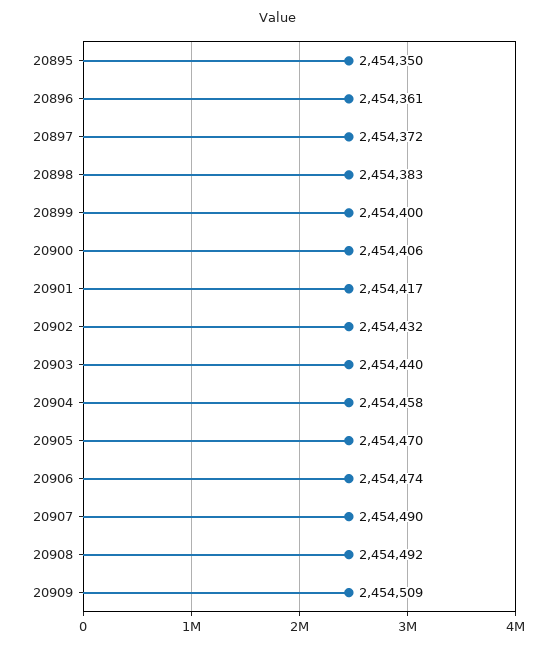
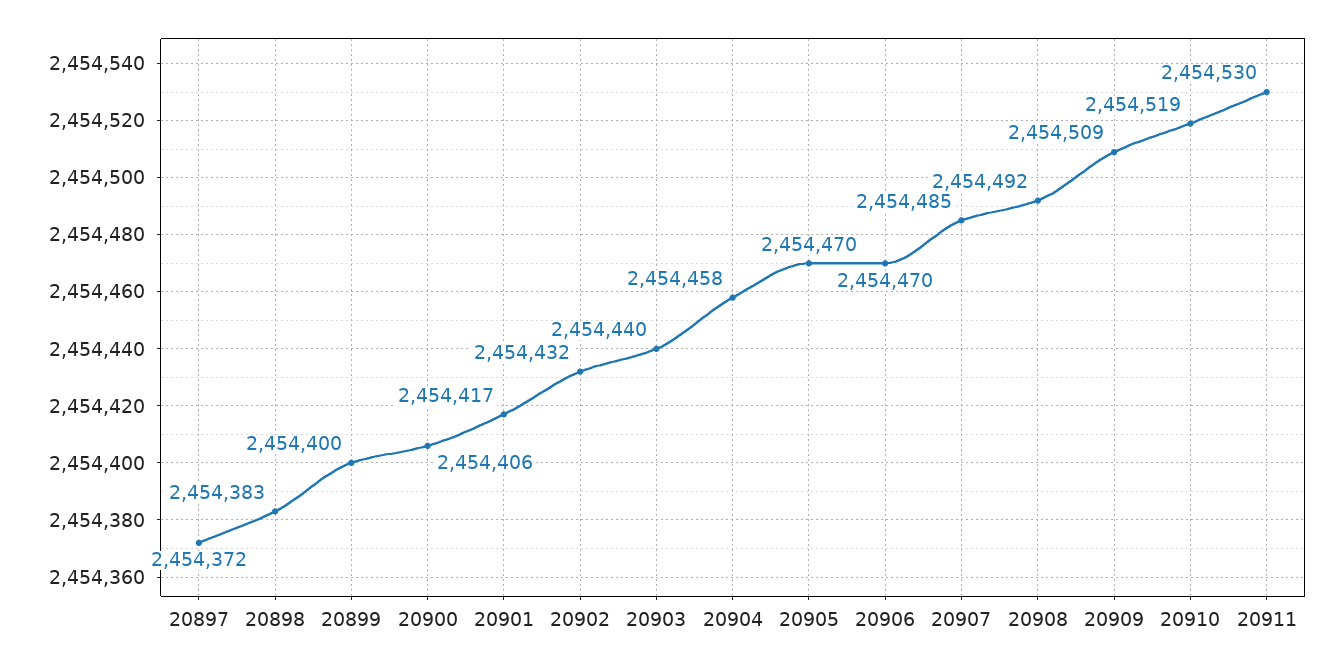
20895: 2454350 -> none
20896: 2454361 -> none
20906: 2454474 -> 2454470
20907: 2454490 -> 2454485
20910: none -> 2454519
20911: none -> 2454530

